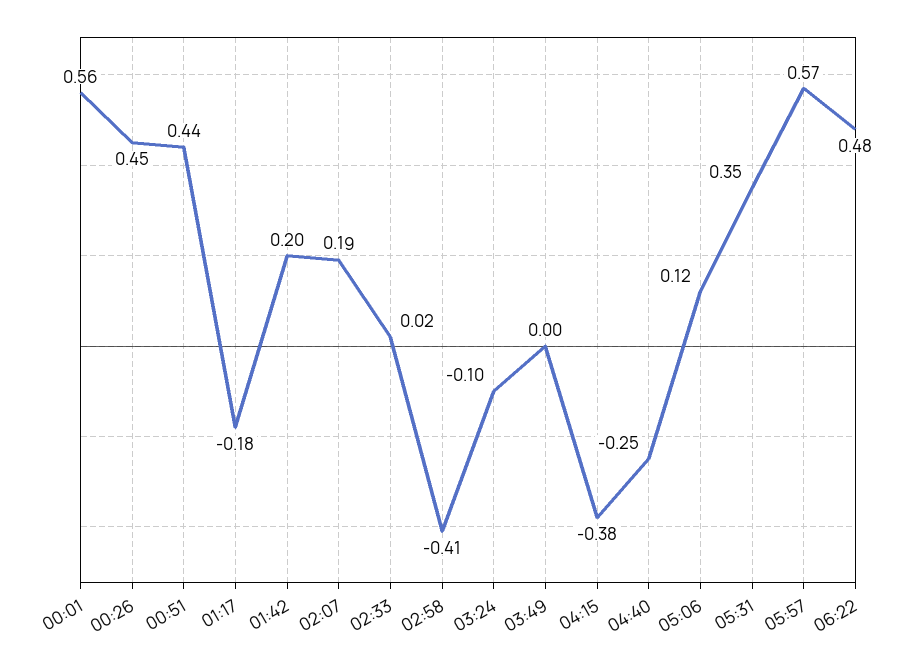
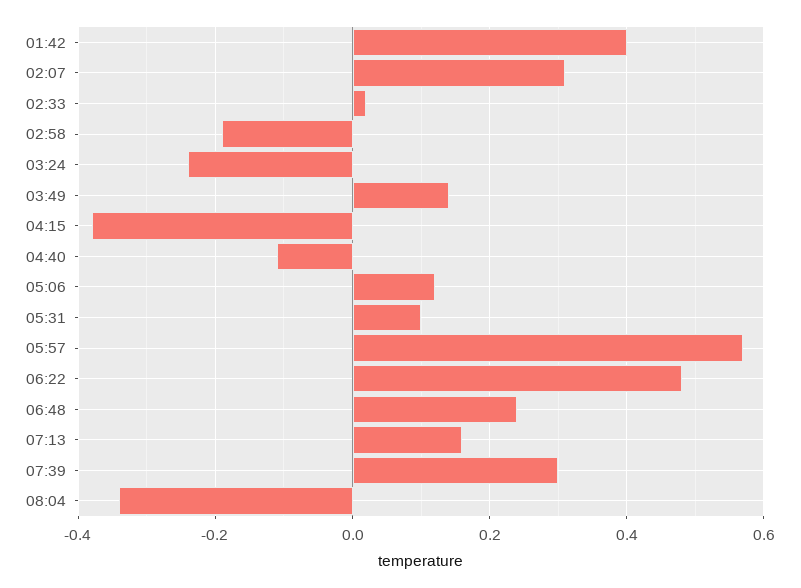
00:01: 0.56 -> none
00:26: 0.45 -> none
00:51: 0.44 -> none
01:17: -0.18 -> none
01:42: 0.2 -> 0.4
02:07: 0.19 -> 0.3
02:58: -0.41 -> -0.2
03:24: -0.1 -> -0.25
03:49: 0 -> 0.15
04:40: -0.25 -> -0.1
05:31: 0.35 -> 0.1
06:48: none -> 0.25
07:13: none -> 0.15
07:39: none -> 0.3
08:04: none -> -0.35

